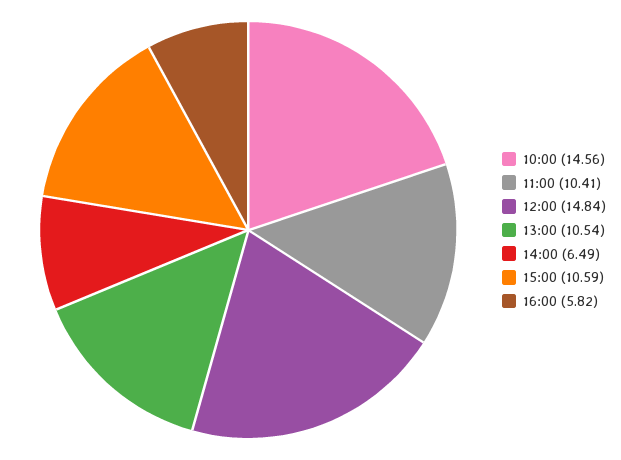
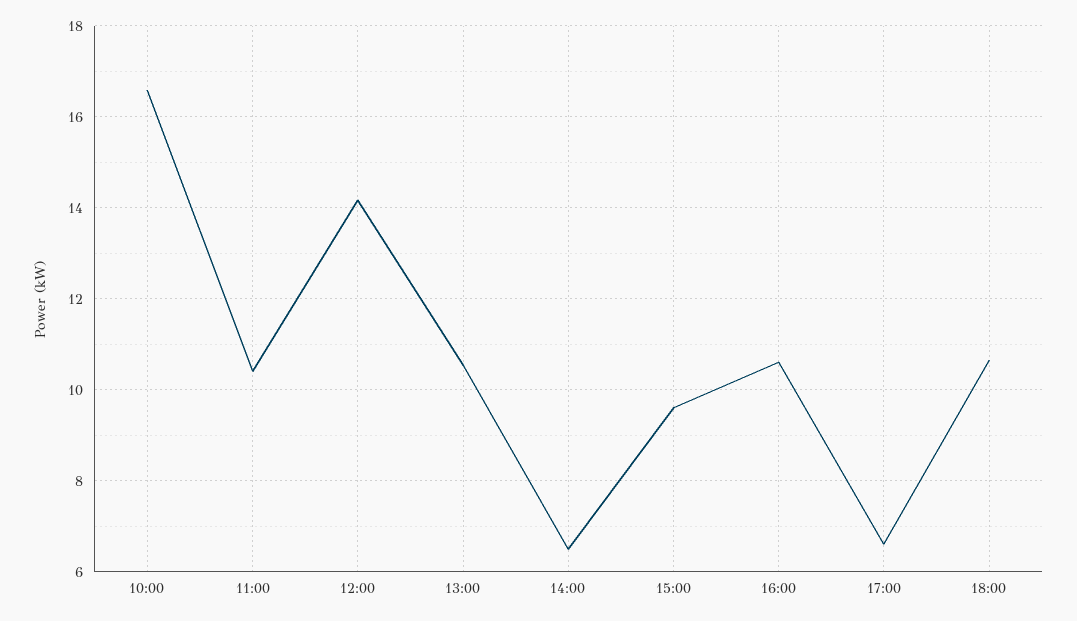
10:00: 14.56 -> 16.6
12:00: 14.84 -> 14.2
15:00: 10.59 -> 9.6
16:00: 5.82 -> 10.6
17:00: none -> 6.6
18:00: none -> 10.6

